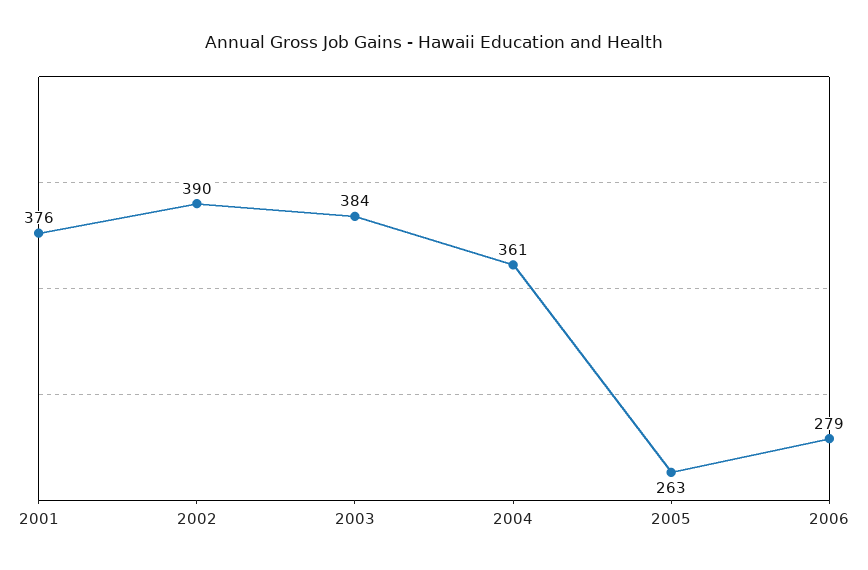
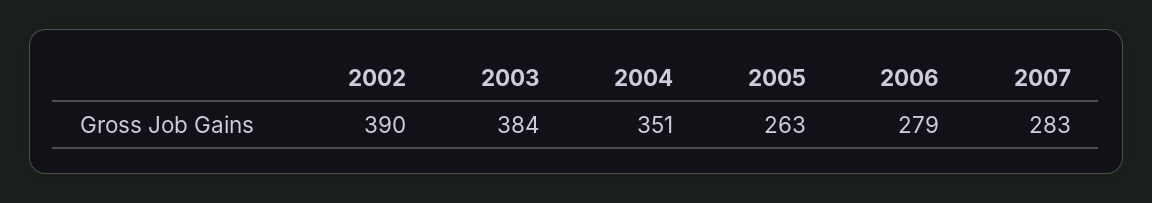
2001: 376 -> none
2004: 361 -> 351
2007: none -> 283

